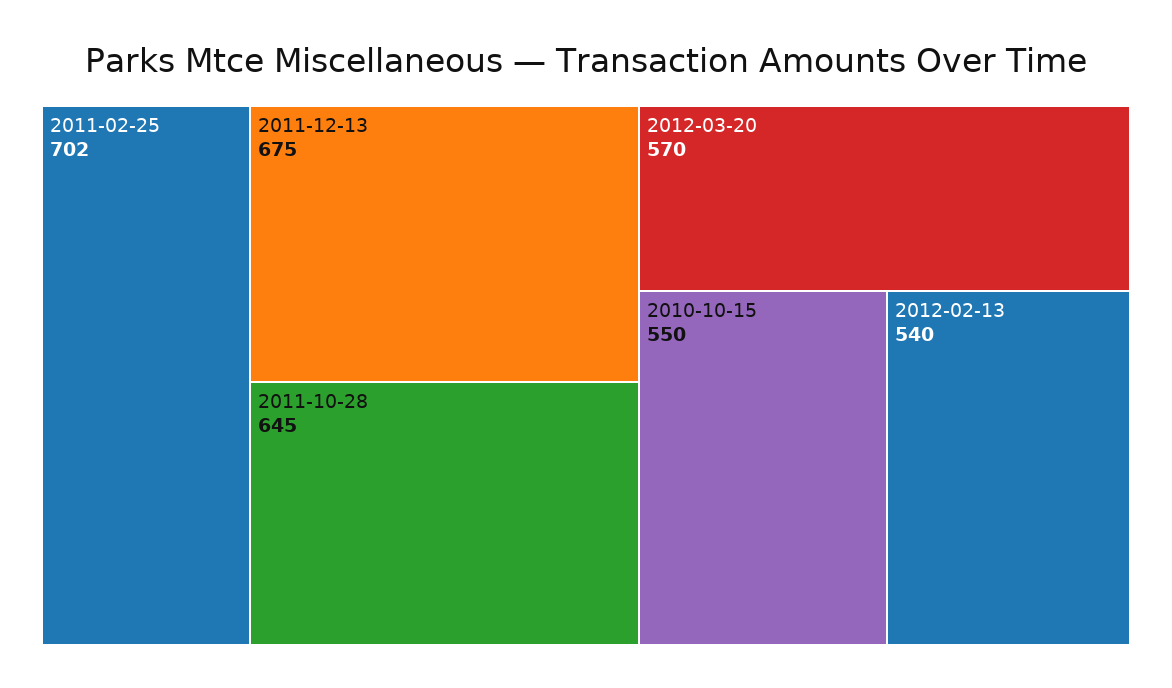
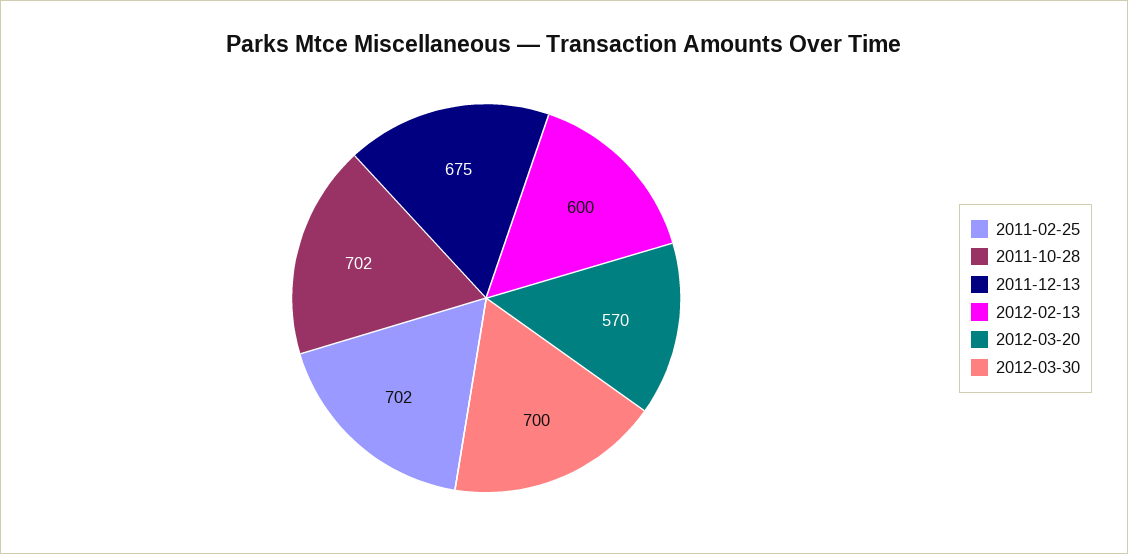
2011-10-28: 645 -> 702
2010-10-15: 550 -> none
2012-02-13: 540 -> 600
2012-03-30: none -> 700

